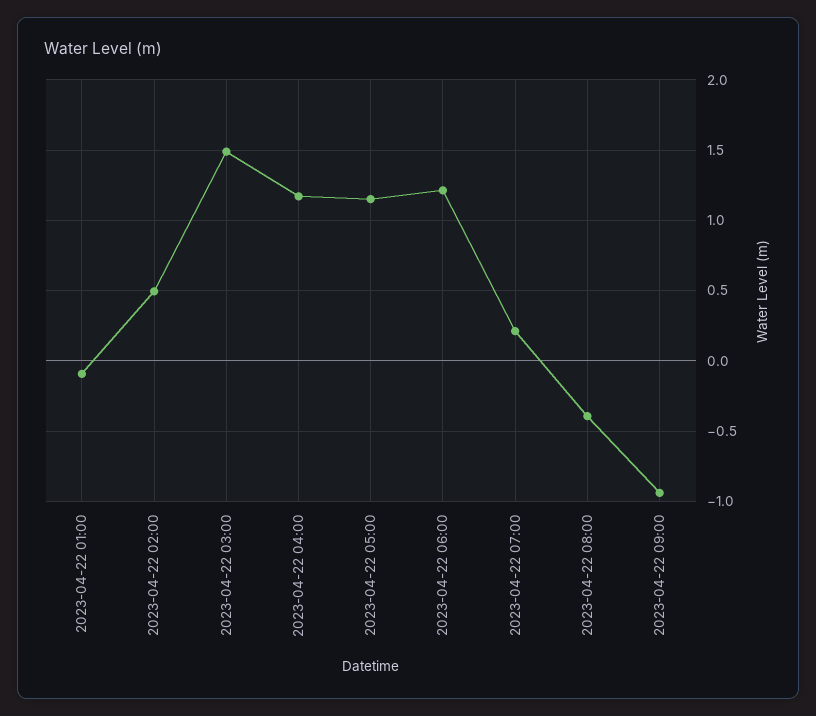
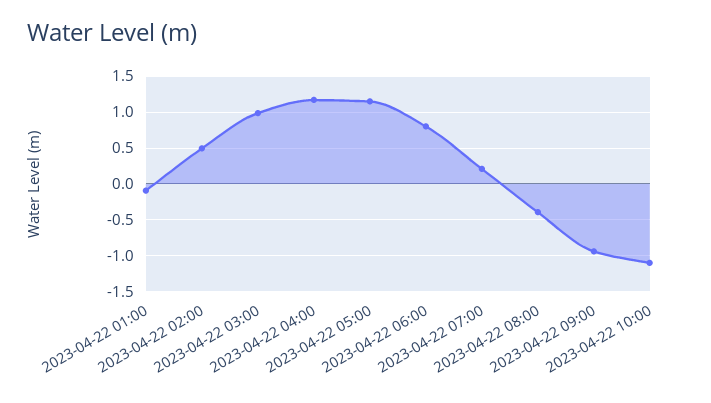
2023-04-22 03:00: 1.5 -> 1
2023-04-22 06:00: 1.2 -> 0.8
2023-04-22 10:00: none -> -1.1

